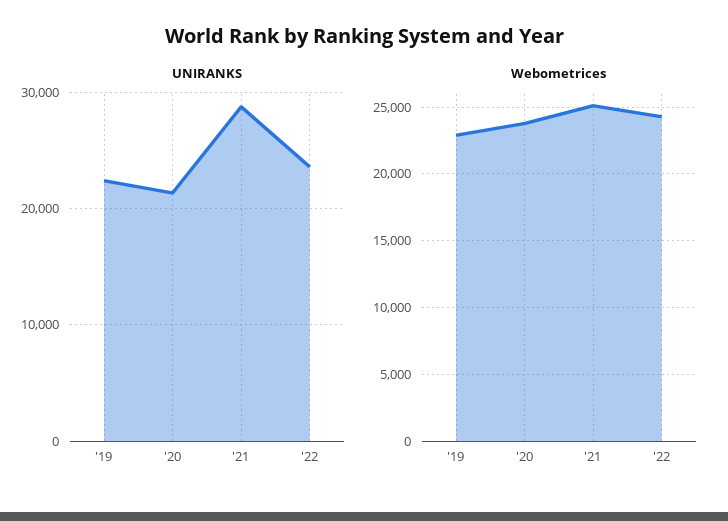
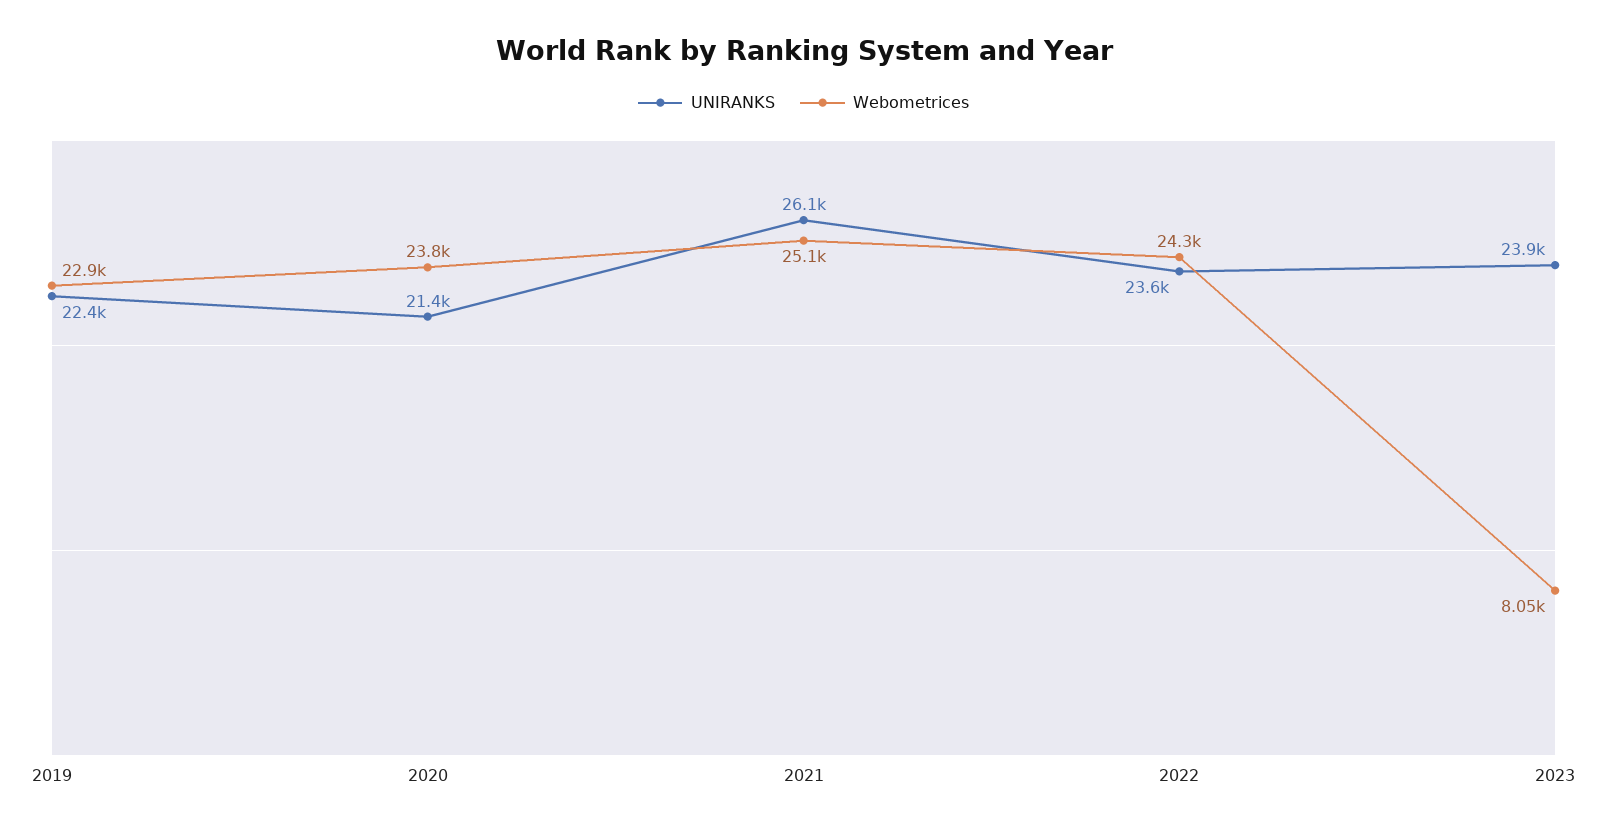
UNIRANKS, '21: 29000 -> 26100
UNIRANKS, 2023: none -> 23900
Webometrices, 2023: none -> 8050

